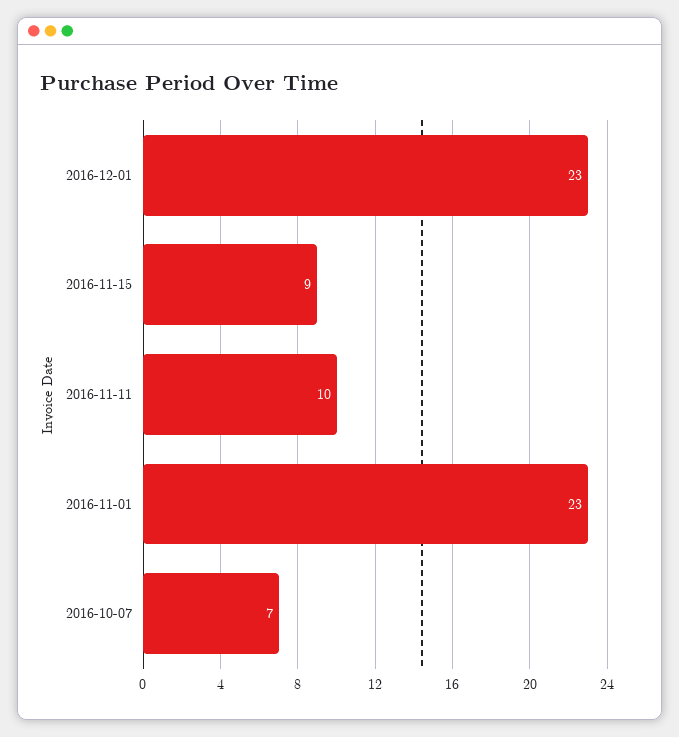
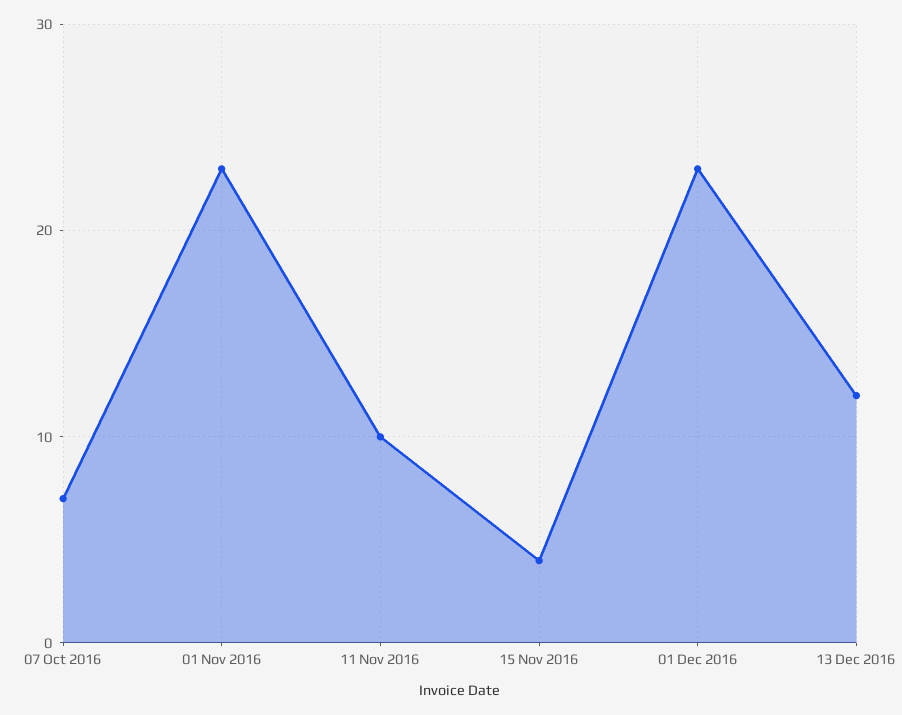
2016-11-15: 9 -> 4
13 Dec 2016: none -> 12

